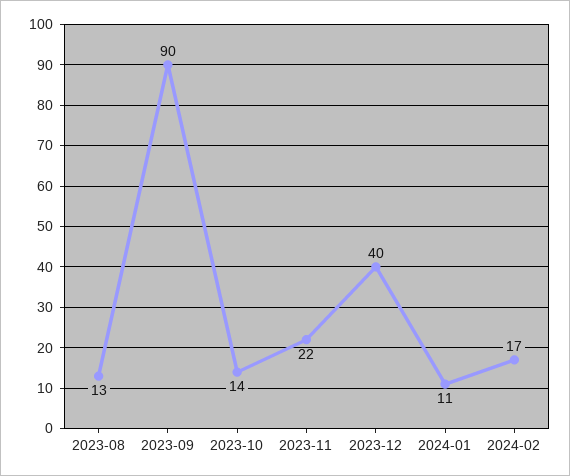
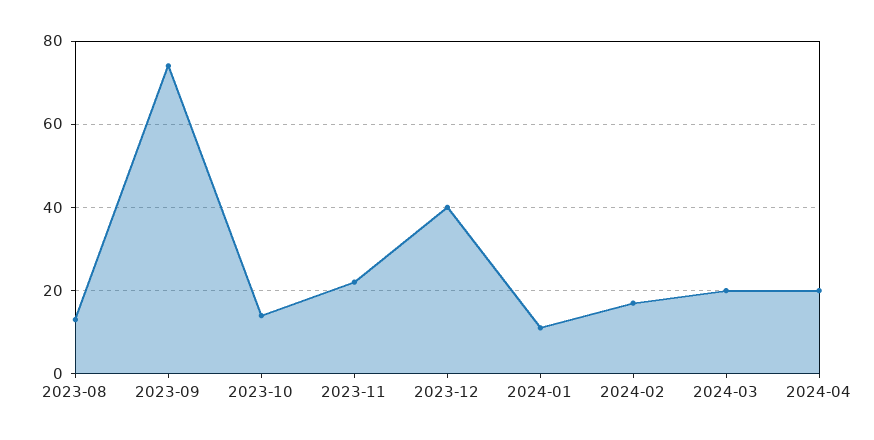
2023-09: 90 -> 75
2024-03: none -> 20
2024-04: none -> 20

